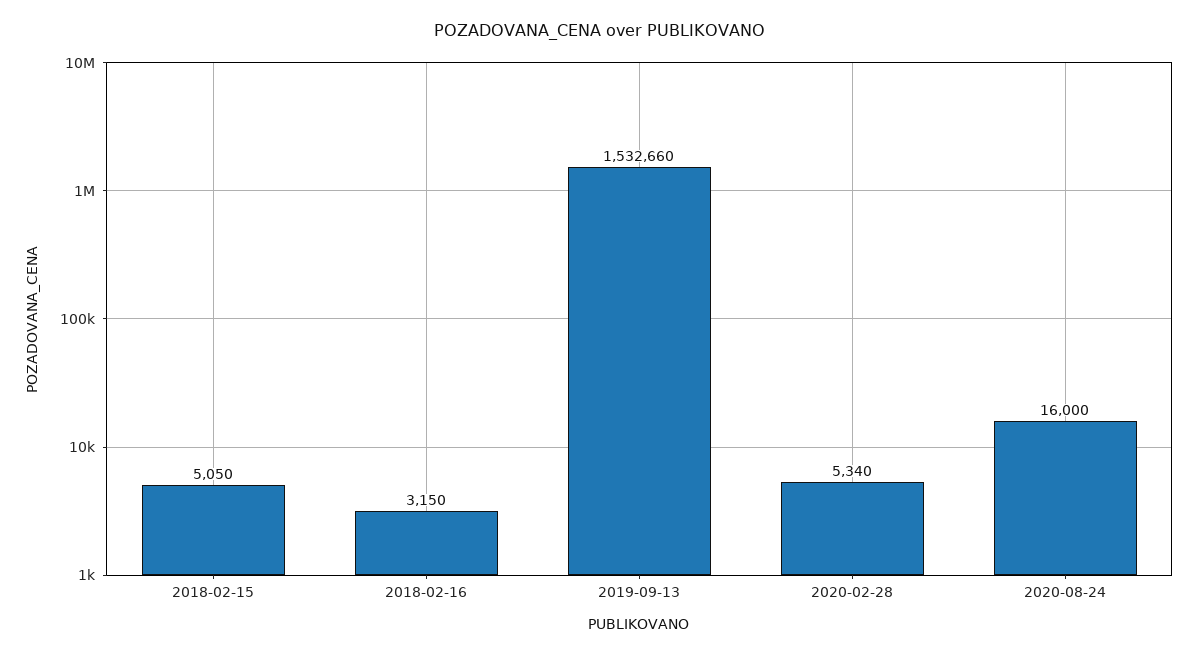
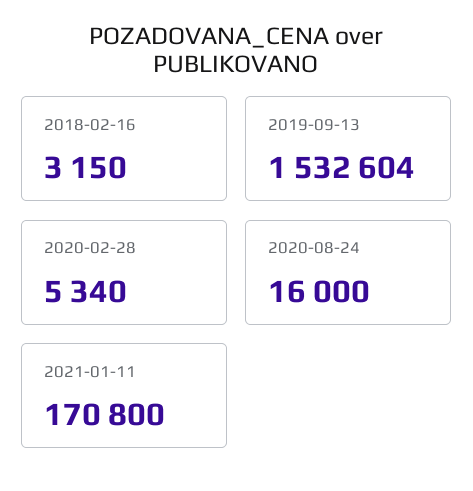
2018-02-15: 5050 -> none
2019-09-13: 1532660 -> 1532604
2021-01-11: none -> 170800

